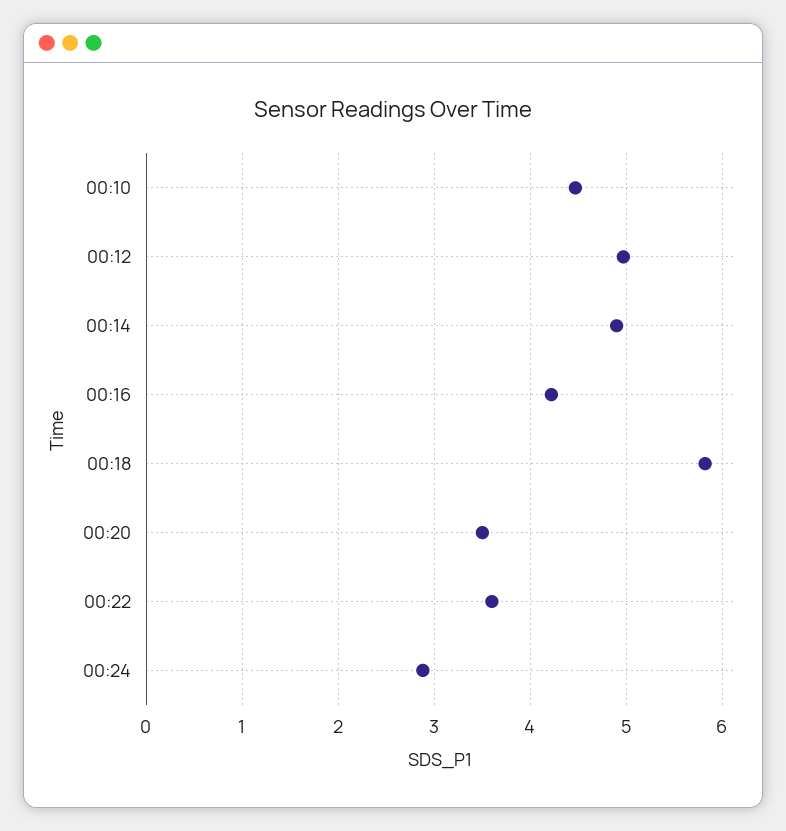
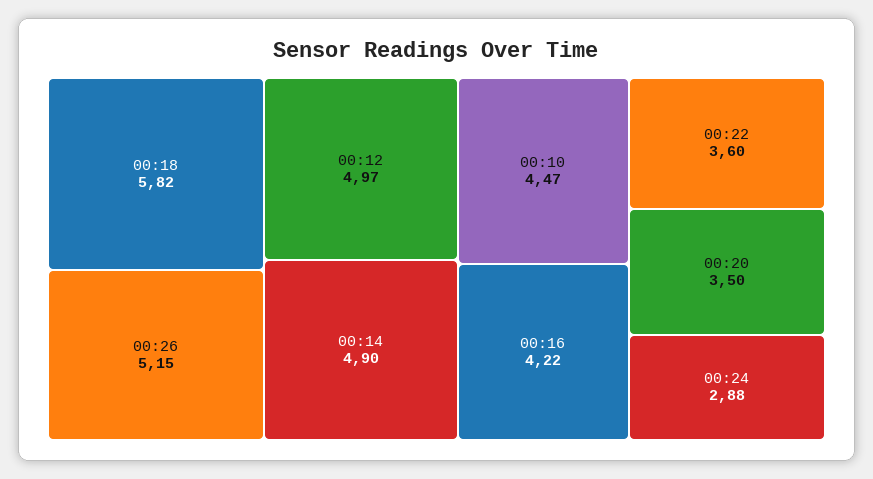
00:26: none -> 5.15

